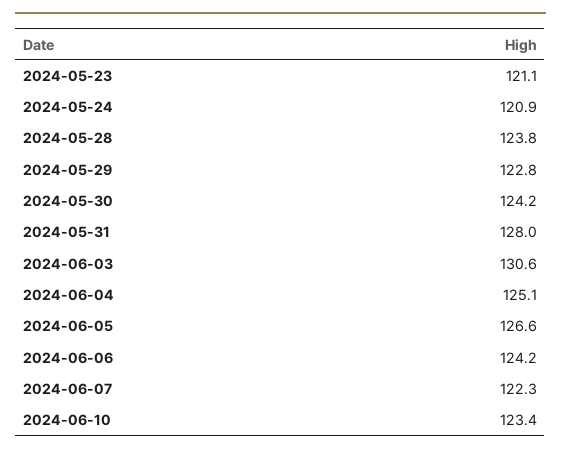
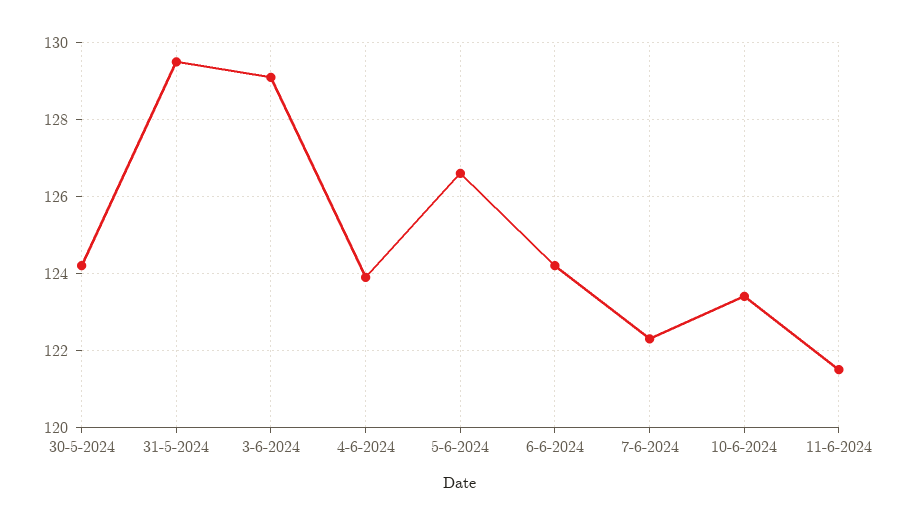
2024-05-23: 121.1 -> none
2024-05-24: 120.9 -> none
2024-05-28: 123.8 -> none
2024-05-29: 122.8 -> none
2024-05-31: 128 -> 129.5
2024-06-03: 130.6 -> 129
2024-06-04: 125.1 -> 124
11-6-2024: none -> 121.5

